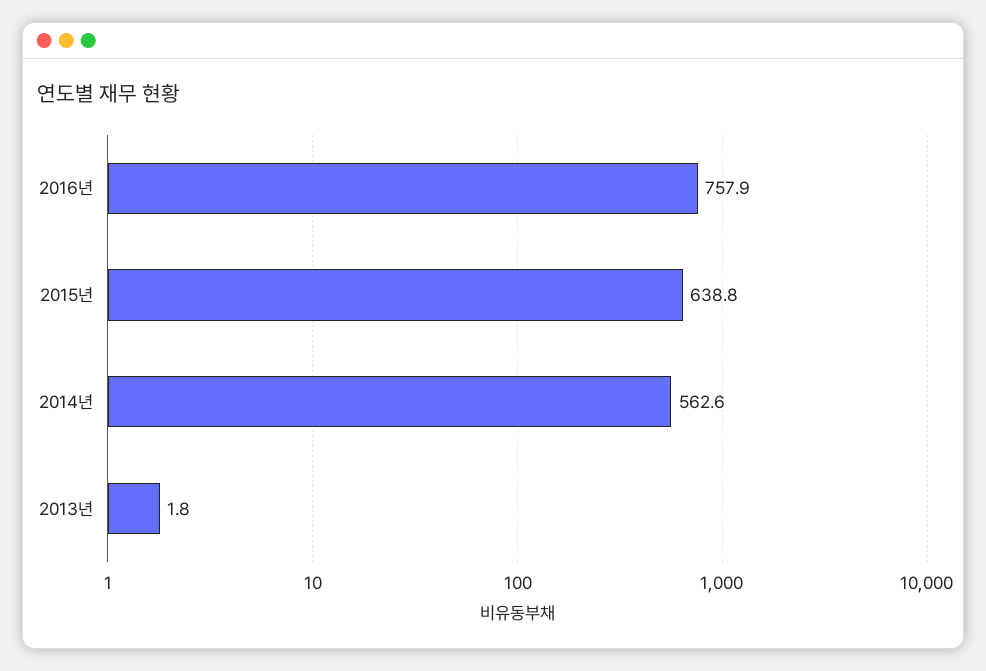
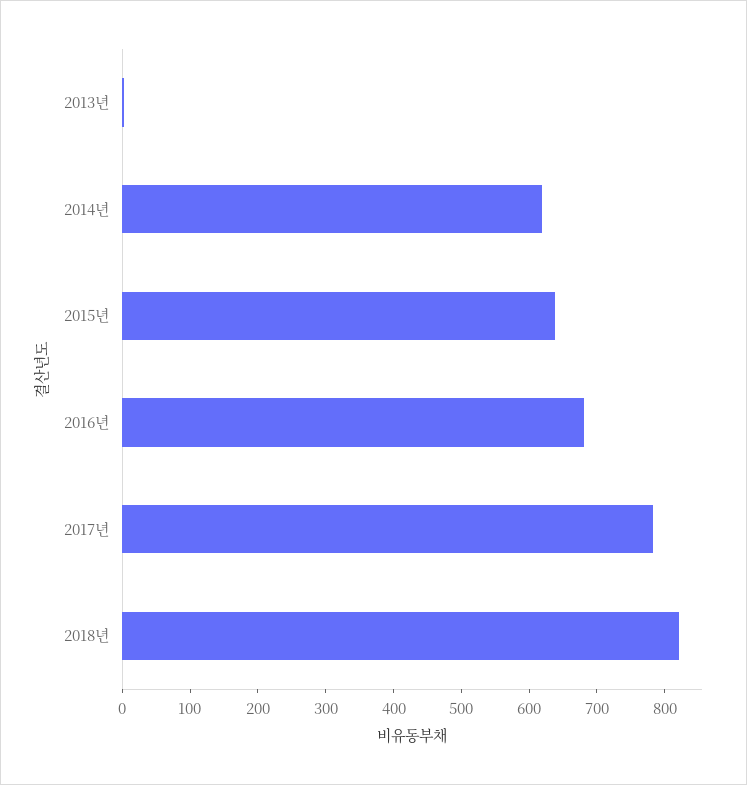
2016년: 757.9 -> 680
2014년: 562.6 -> 620
2017년: none -> 780
2018년: none -> 820

